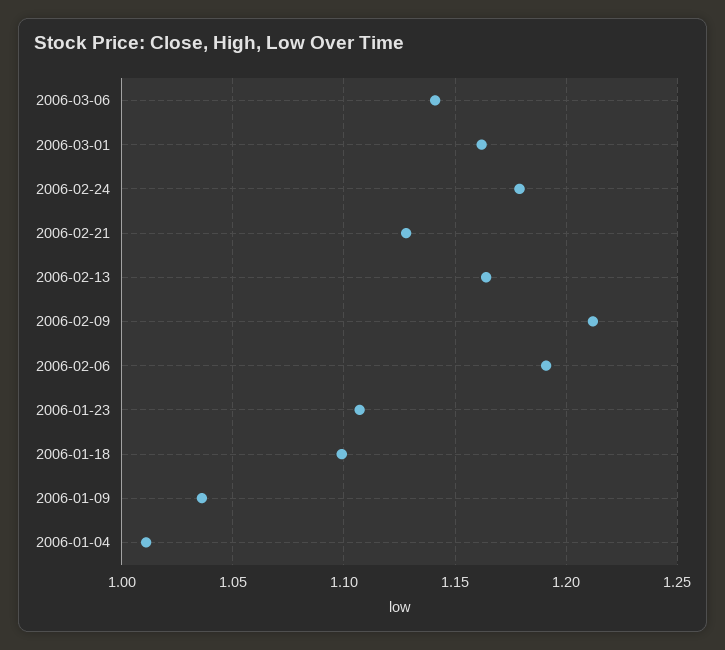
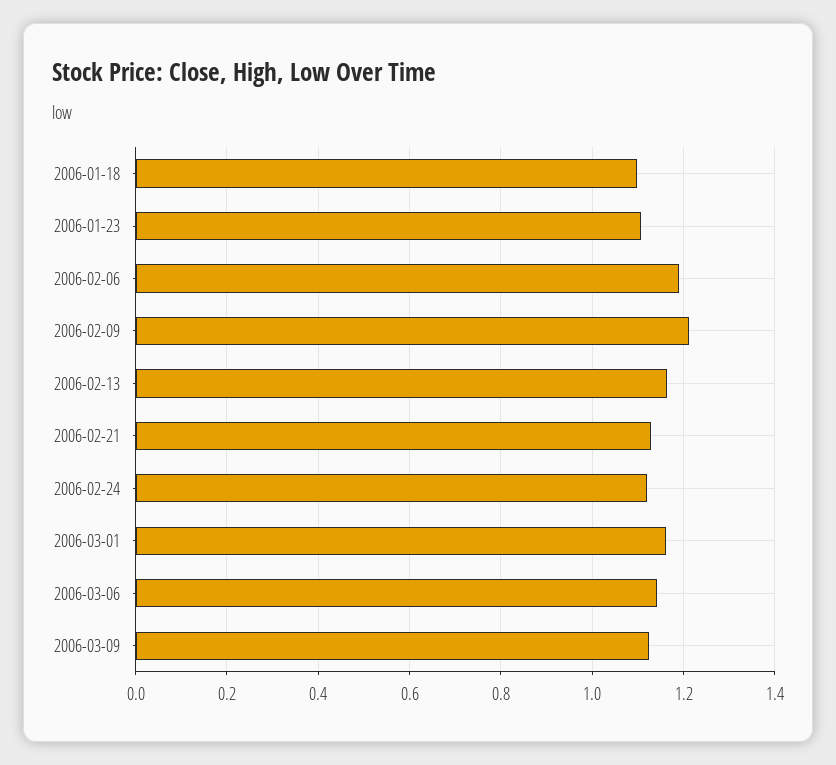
2006-02-24: 1.18 -> 1.12
2006-01-09: 1.035 -> none
2006-01-04: 1.01 -> none
2006-03-09: none -> 1.12

